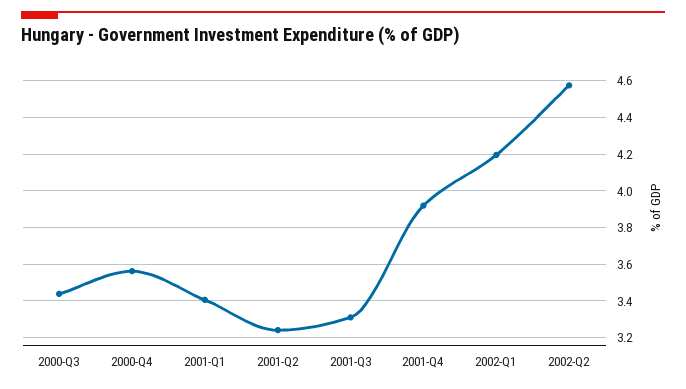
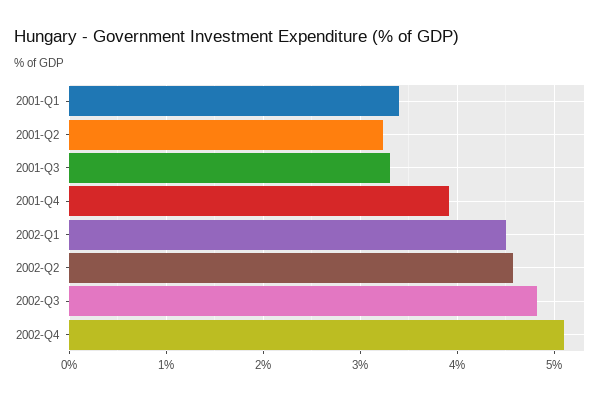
2000-Q3: 3.45 -> none
2000-Q4: 3.55 -> none
2002-Q1: 4.2 -> 4.5
2002-Q3: none -> 4.8
2002-Q4: none -> 5.1

